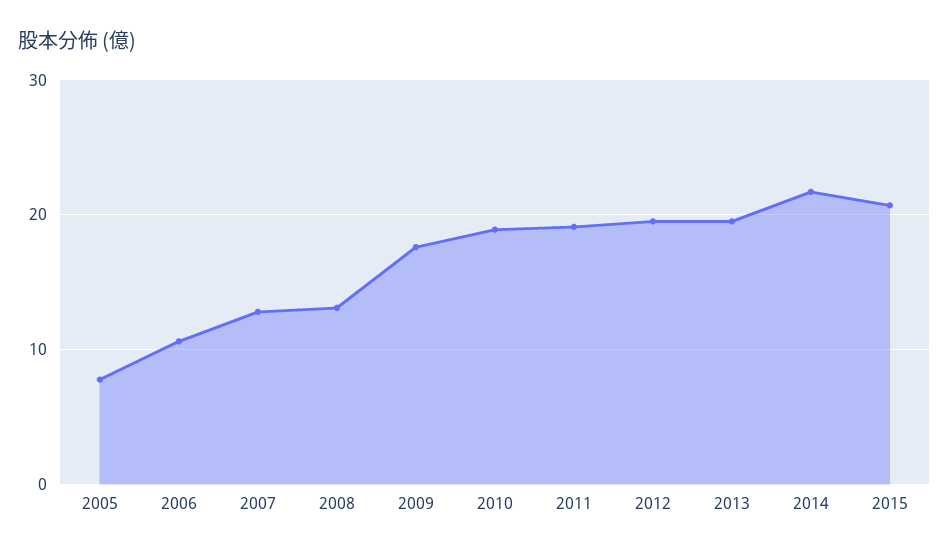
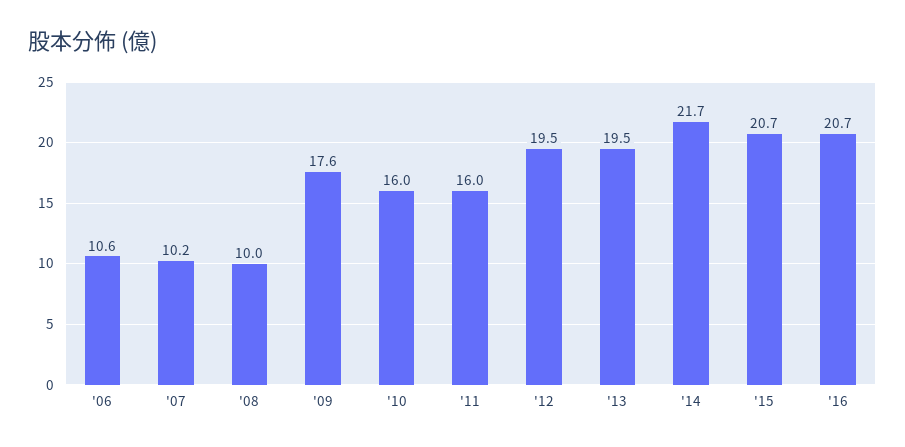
2005: 8 -> none
2007: 13 -> 10.2
2008: 13 -> 10
2010: 19 -> 16
2011: 19 -> 16
'16: none -> 20.7

